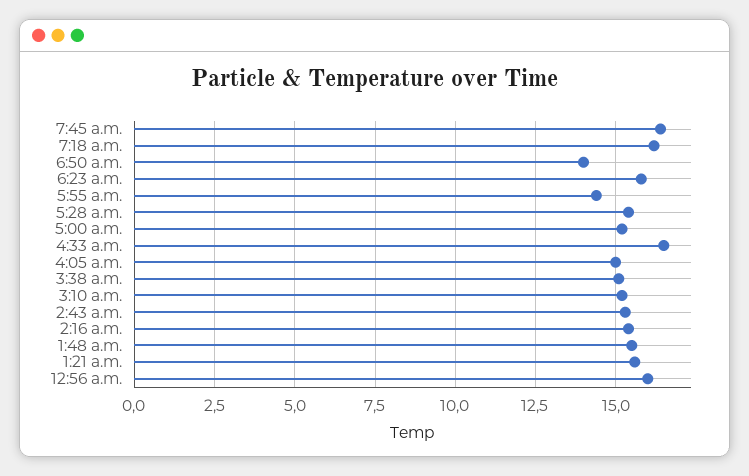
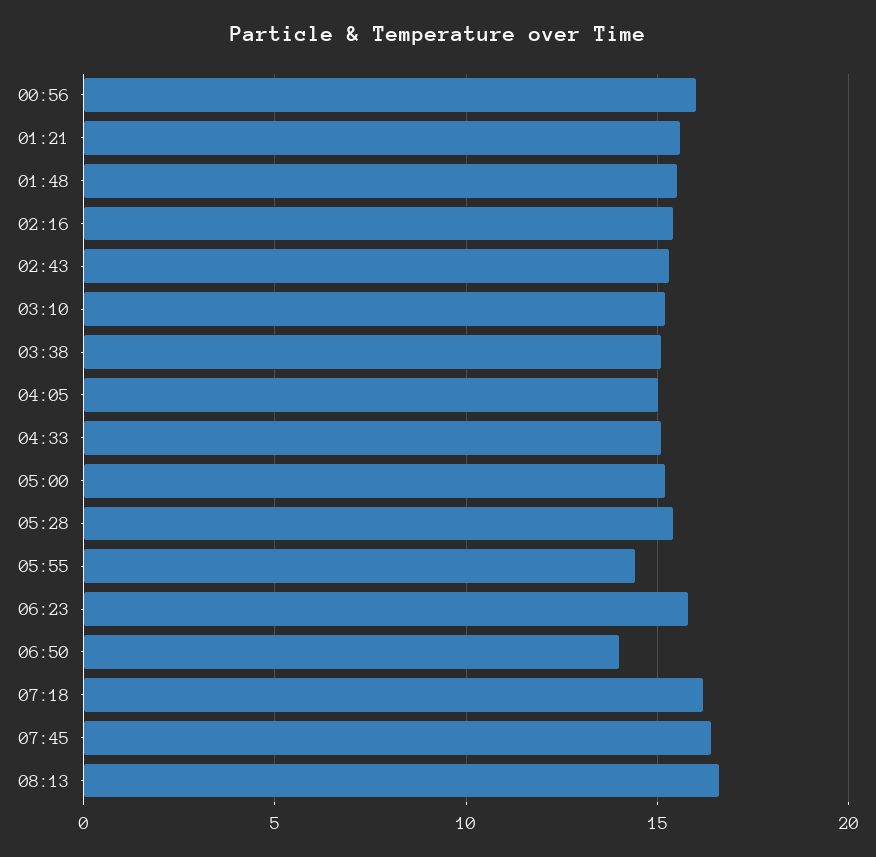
4:33 a.m.: 16.5 -> 15
08:13: none -> 16.5

